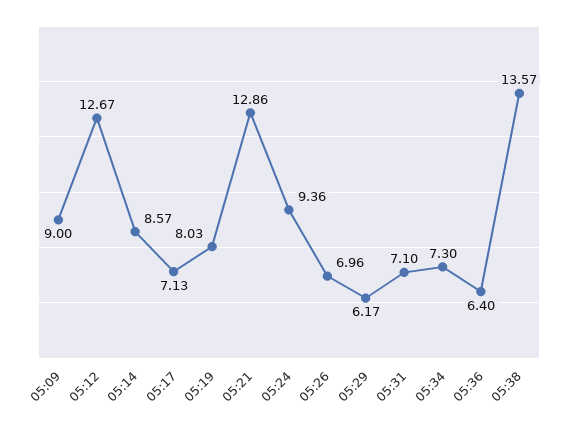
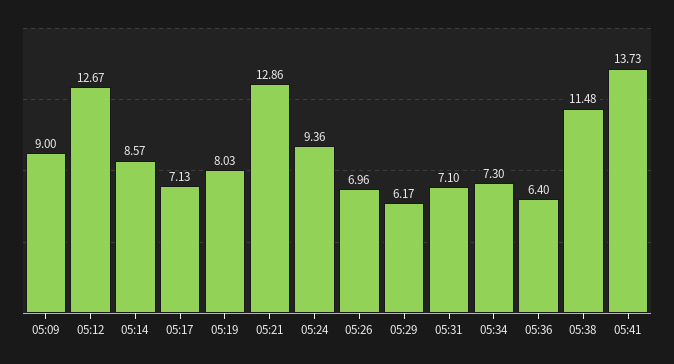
05:38: 13.57 -> 11.48
05:41: none -> 13.73

